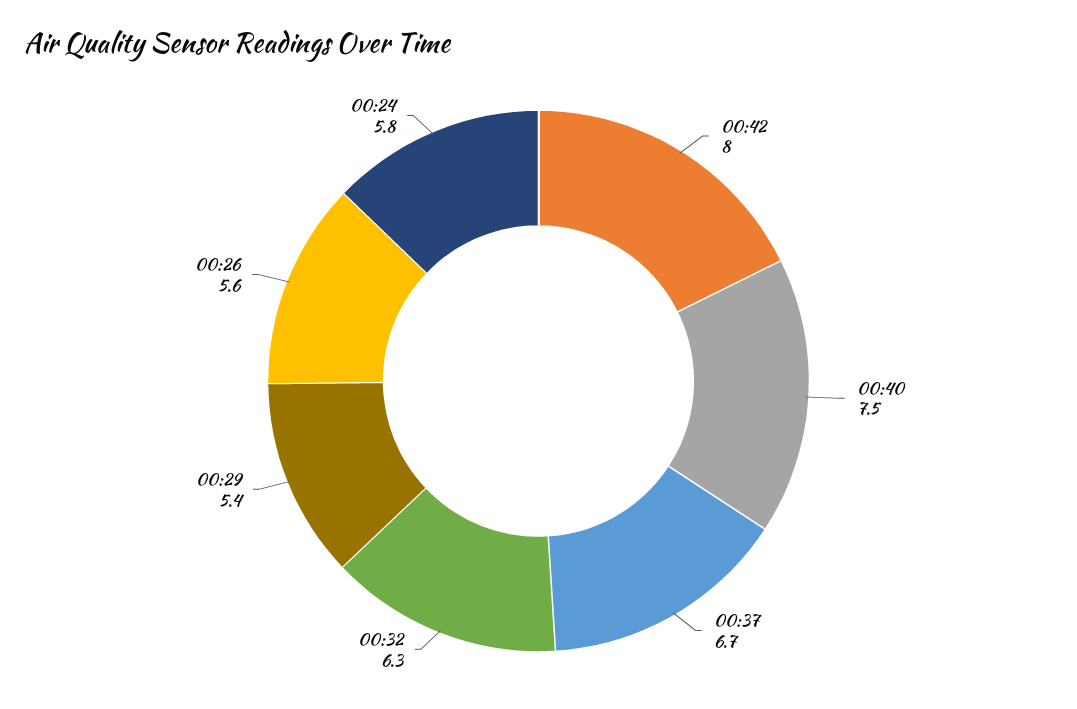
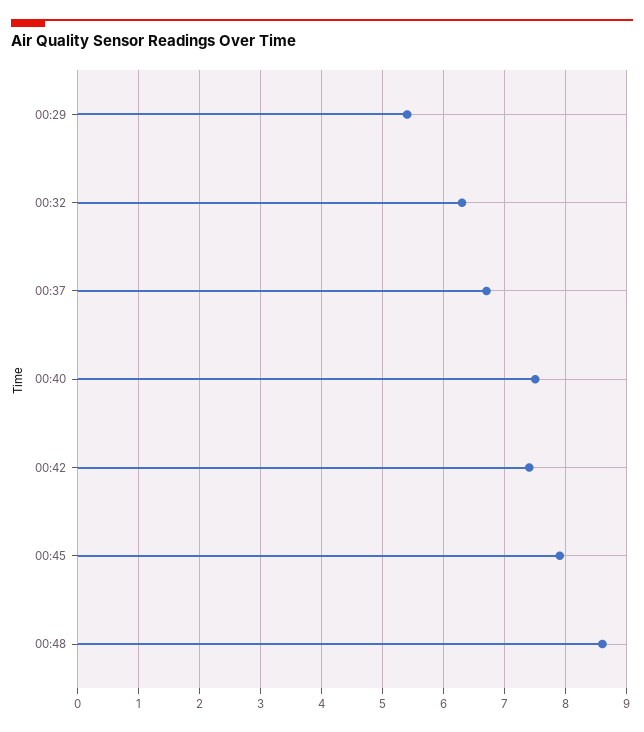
00:42: 8 -> 7.4
00:26: 5.6 -> none
00:24: 5.8 -> none
00:45: none -> 7.9
00:48: none -> 8.6

